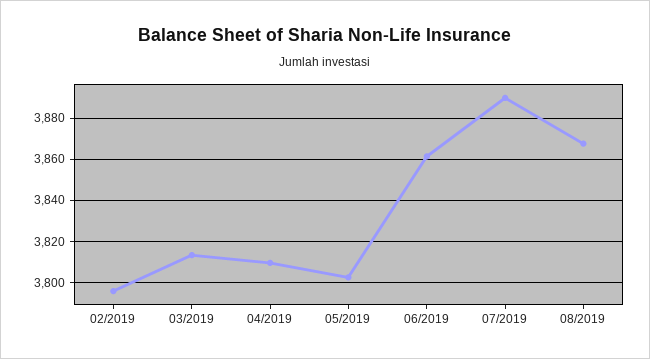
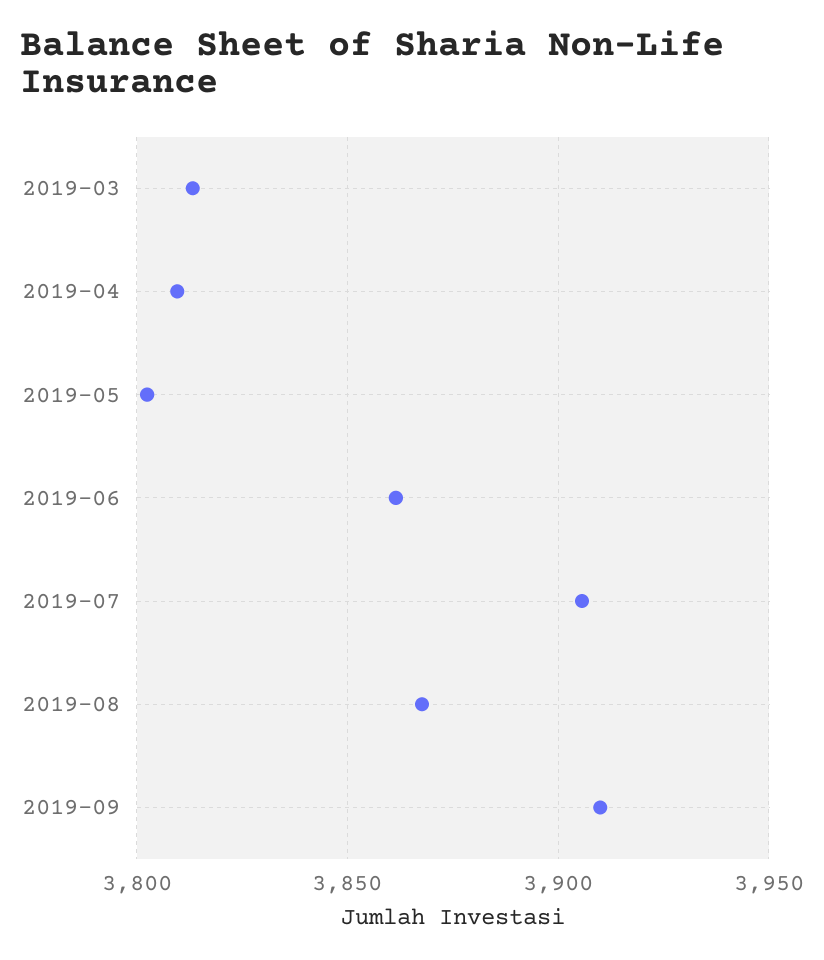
02/2019: 3795 -> none
07/2019: 3890 -> 3905
2019-09: none -> 3910

